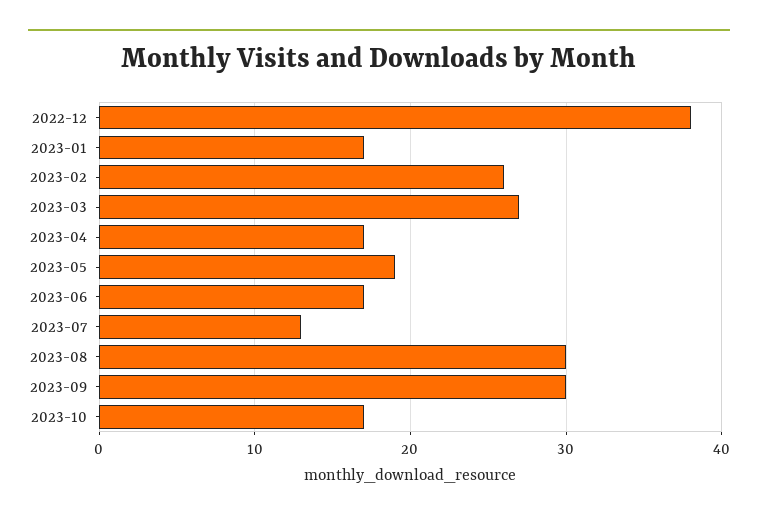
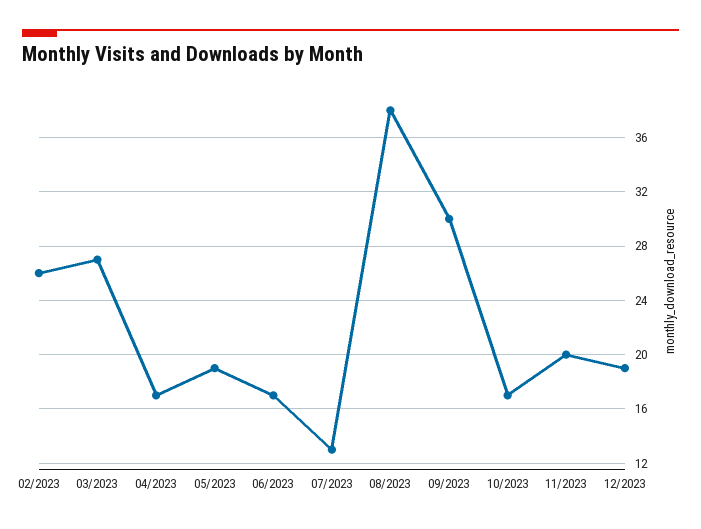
2022-12: 38 -> none
2023-01: 17 -> none
2023-08: 30 -> 38
11/2023: none -> 20
12/2023: none -> 19

